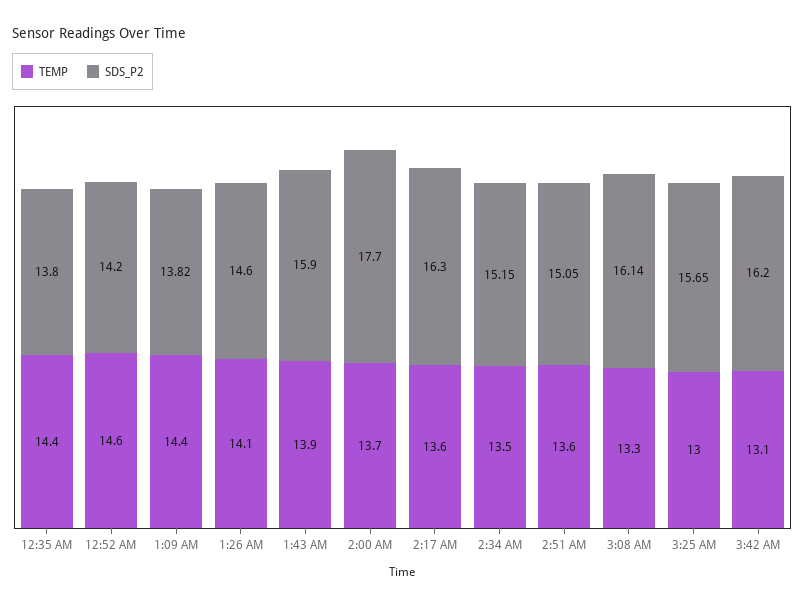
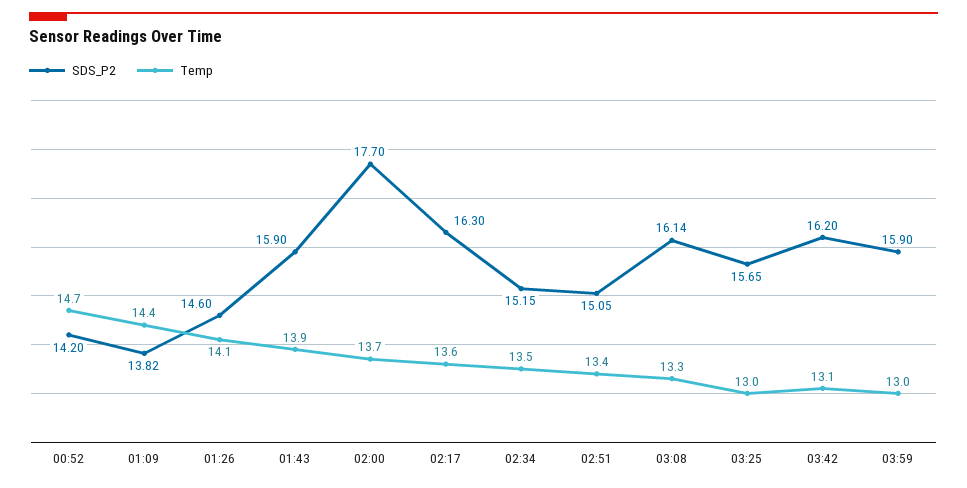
TEMP, 12:35 AM: 14.4 -> none
SDS_P2, 12:35 AM: 13.8 -> none
TEMP, 12:52 AM: 14.6 -> 14.7
TEMP, 2:51 AM: 13.6 -> 13.4
SDS_P2, 03:59: none -> 15.9
TEMP, 03:59: none -> 13

